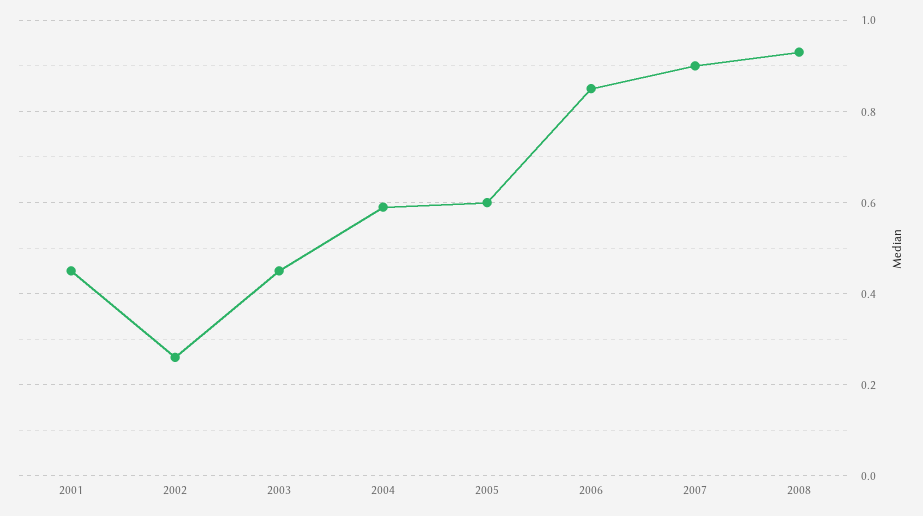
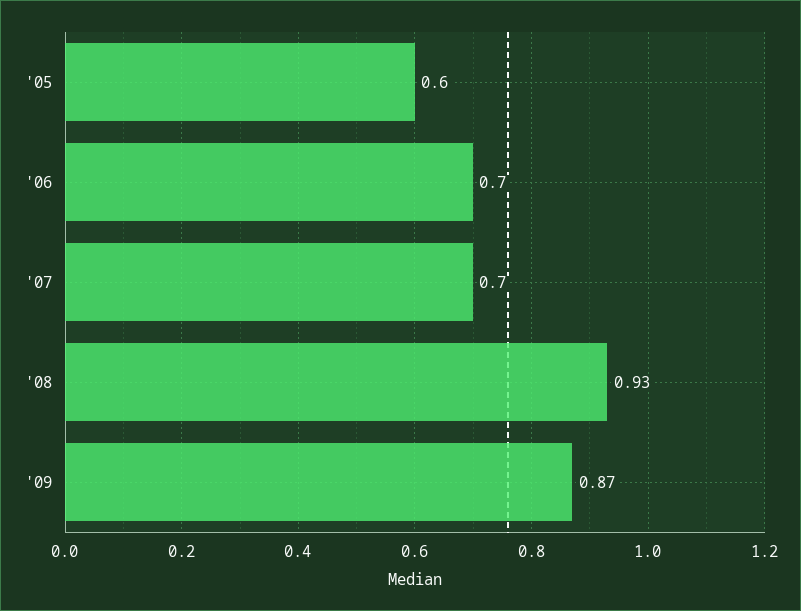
2001: 0.45 -> none
2002: 0.25 -> none
2003: 0.45 -> none
2004: 0.6 -> none
2006: 0.85 -> 0.7
2007: 0.9 -> 0.7
'09: none -> 0.87

